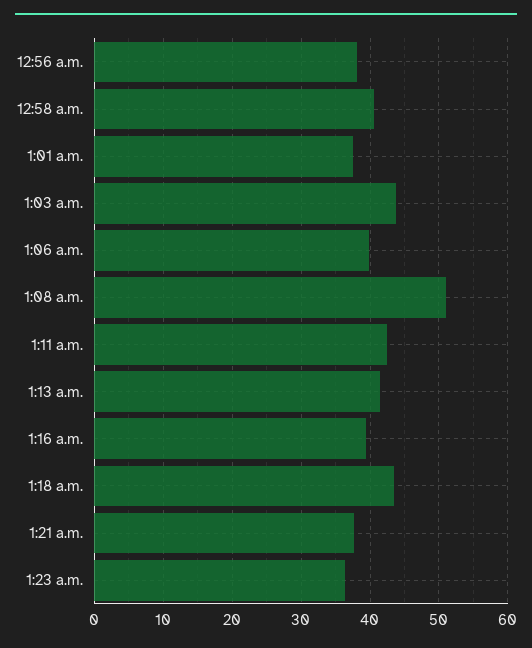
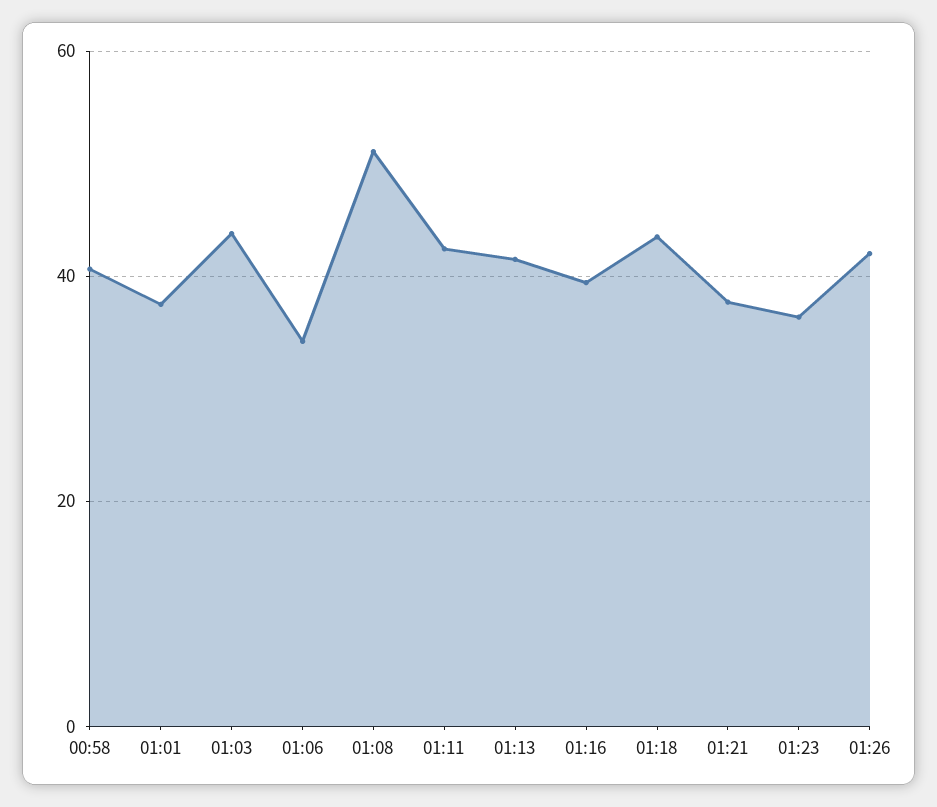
12:56 a.m.: 38 -> none
1:06 a.m.: 40 -> 34
01:26: none -> 42

